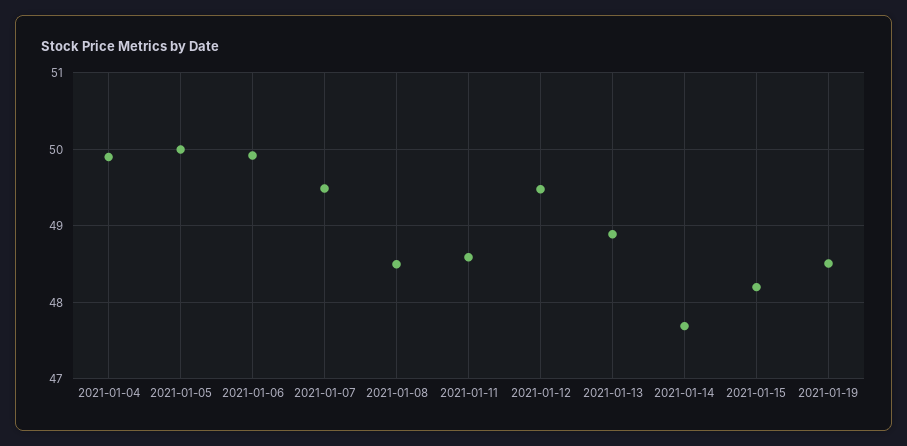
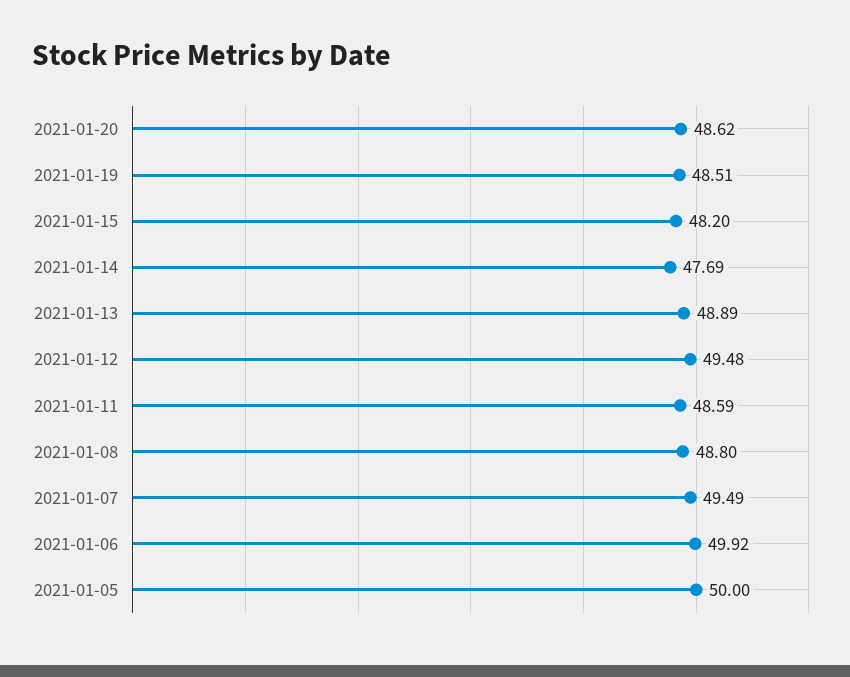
2021-01-04: 49.9 -> none
2021-01-08: 48.5 -> 48.8
2021-01-20: none -> 48.62

